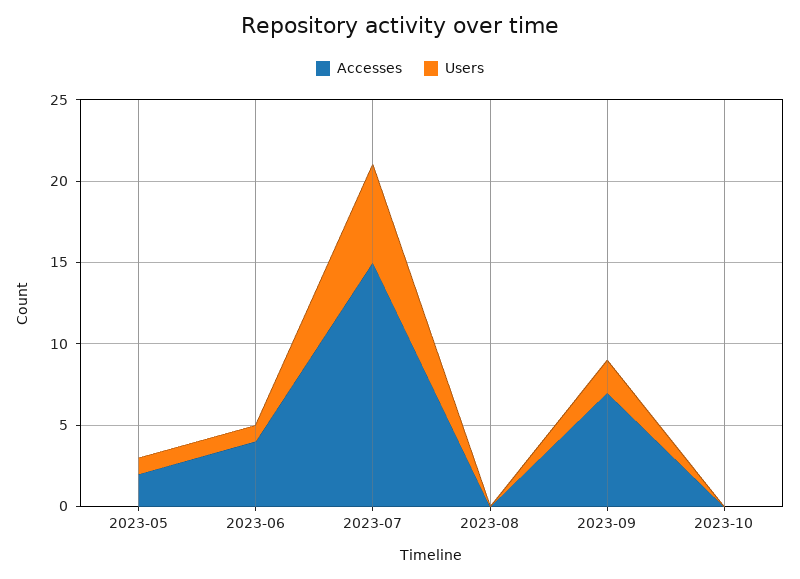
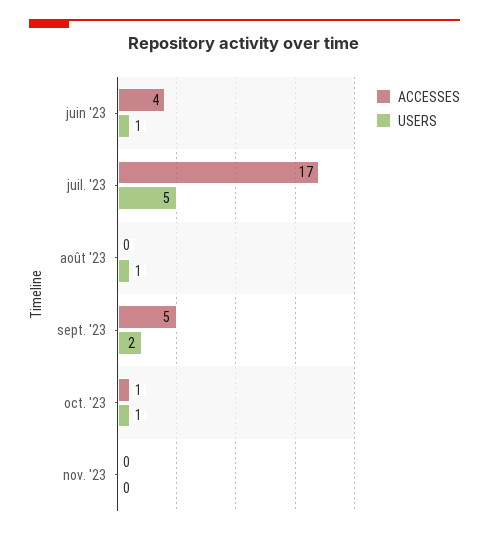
Accesses, 2023-05: 2 -> none
Users, 2023-05: 1 -> none
Accesses, 2023-07: 15 -> 17
Users, 2023-07: 6 -> 5
Users, 2023-08: 0 -> 1
Accesses, 2023-09: 7 -> 5
Accesses, 2023-10: 0 -> 1
Users, 2023-10: 0 -> 1
Accesses, nov. '23: none -> 0
Users, nov. '23: none -> 0

